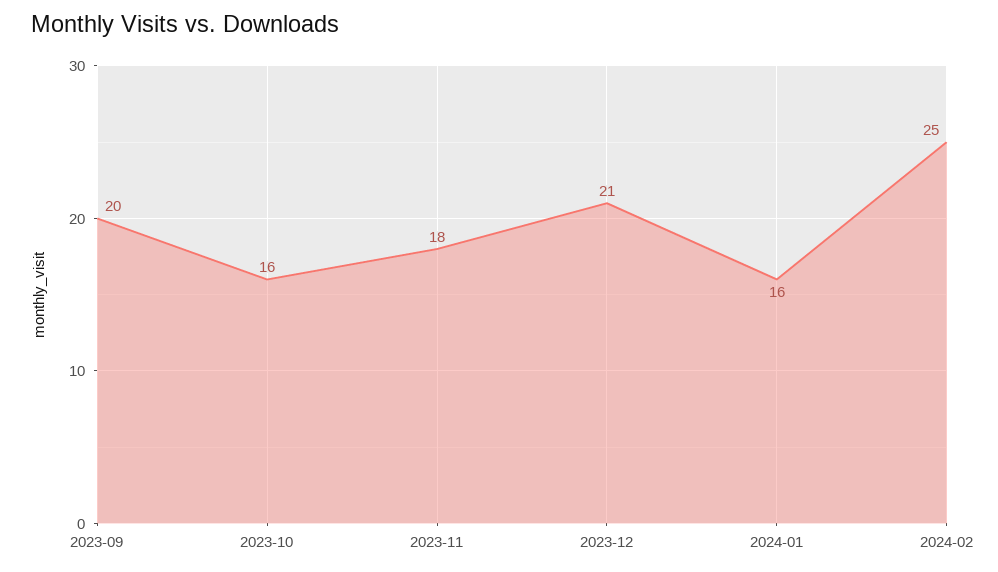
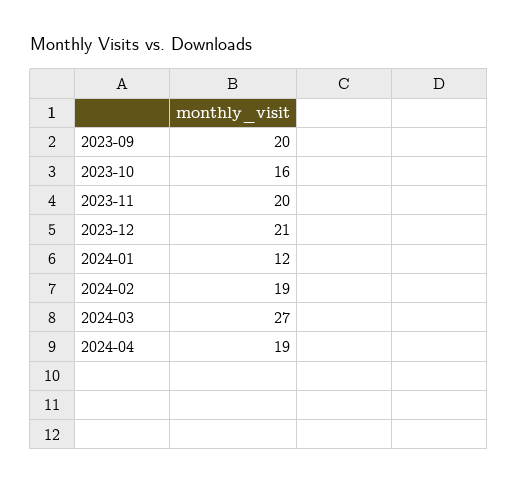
2023-11: 18 -> 20
2024-01: 16 -> 12
2024-02: 25 -> 19
2024-03: none -> 27
2024-04: none -> 19

